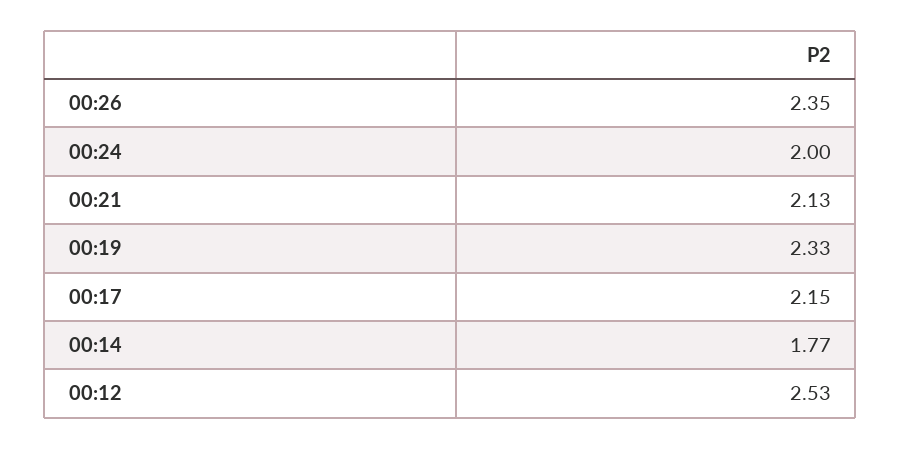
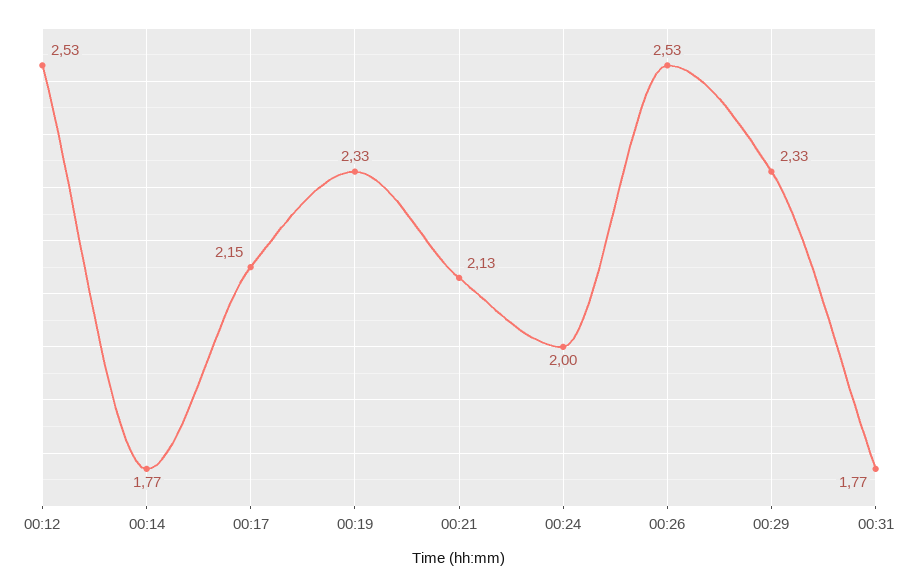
00:26: 2.35 -> 2.53
00:29: none -> 2.33
00:31: none -> 1.77

